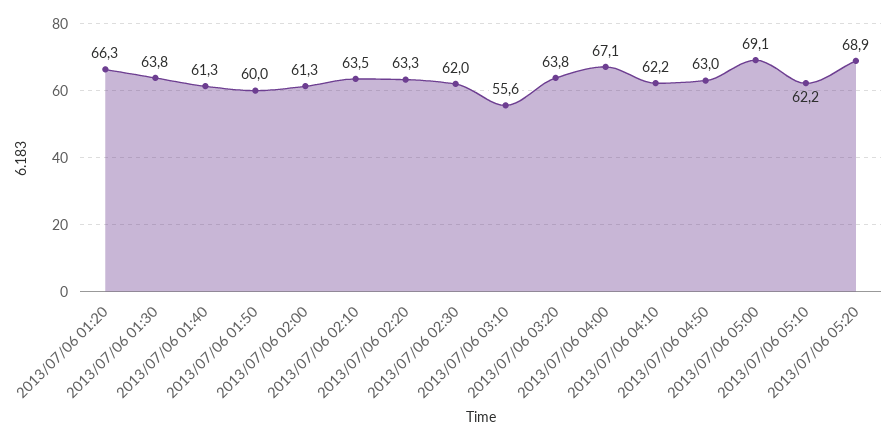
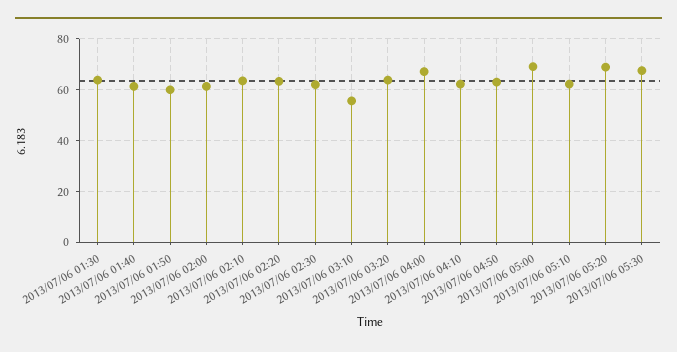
2013/07/06 01:20: 66.3 -> none
2013/07/06 05:30: none -> 67.5

